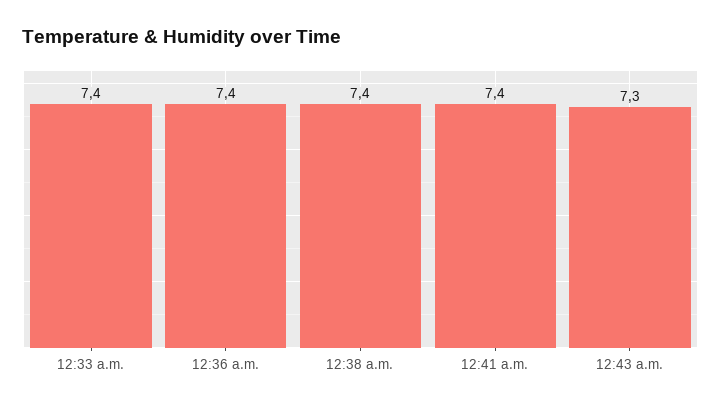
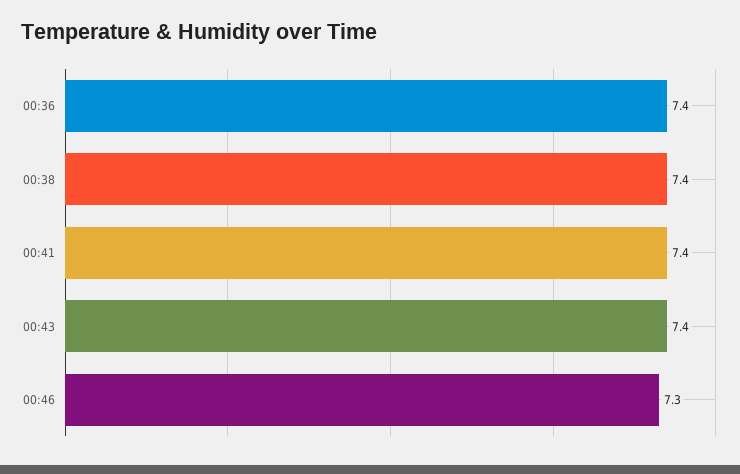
12:33 a.m.: 7.4 -> none
12:43 a.m.: 7.3 -> 7.4
00:46: none -> 7.3

